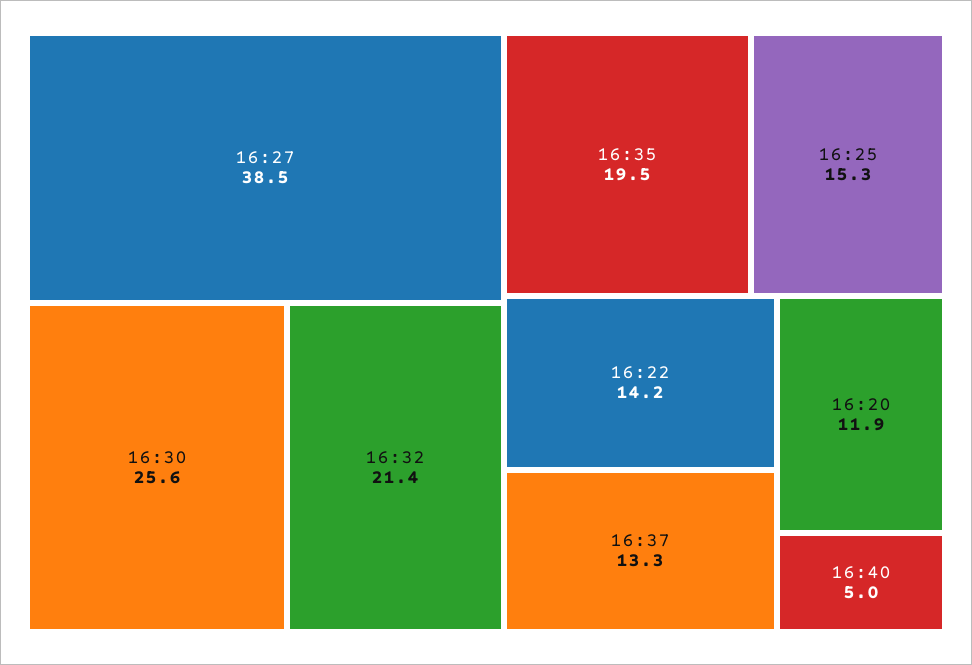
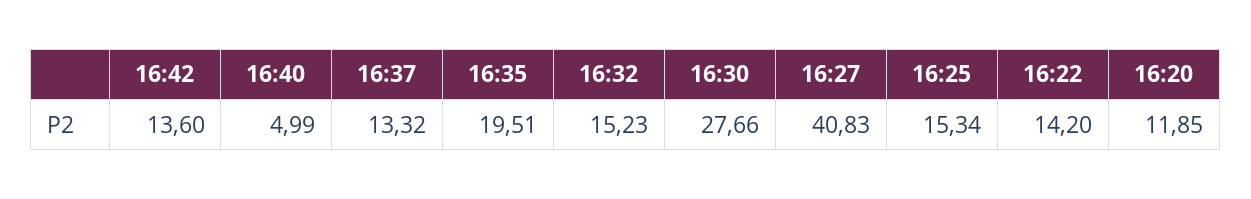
16:27: 38.5 -> 40.83
16:30: 25.6 -> 27.66
16:32: 21.4 -> 15.23
16:42: none -> 13.6

